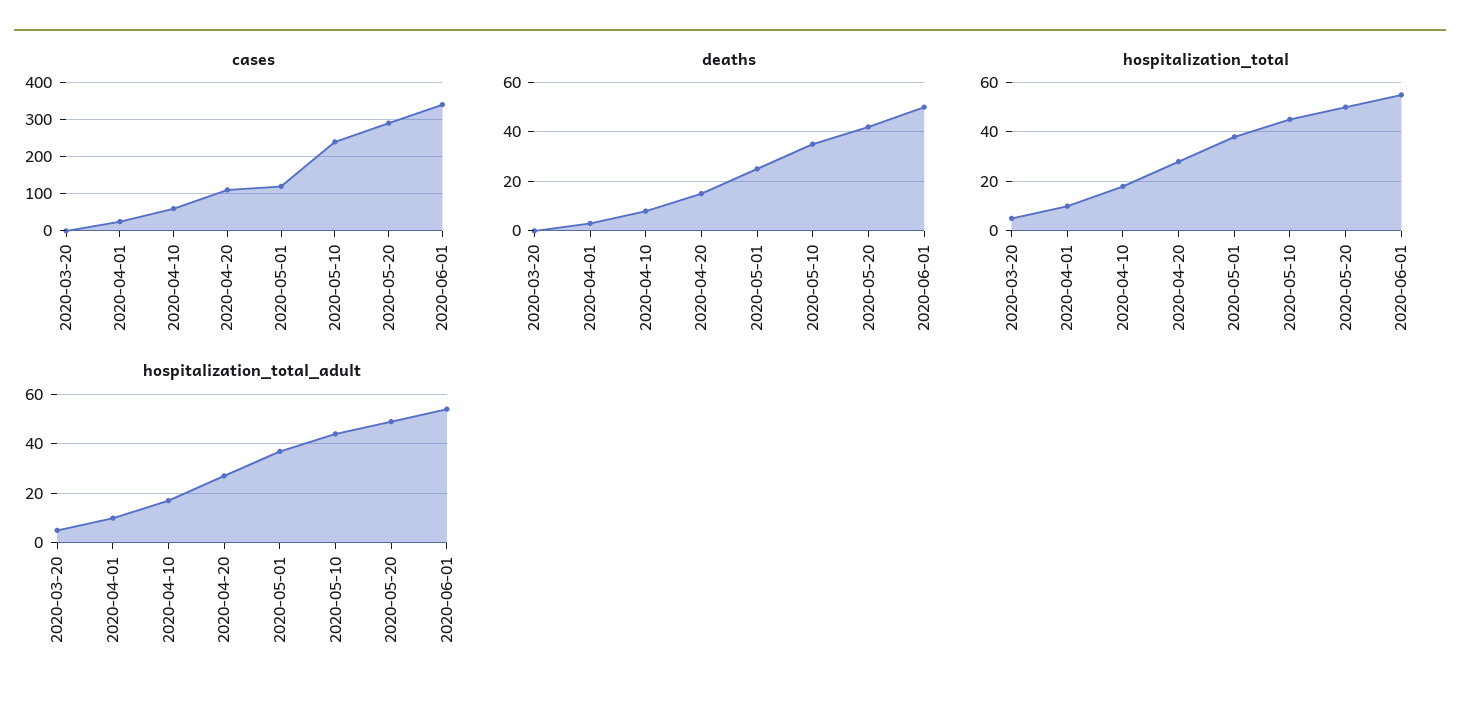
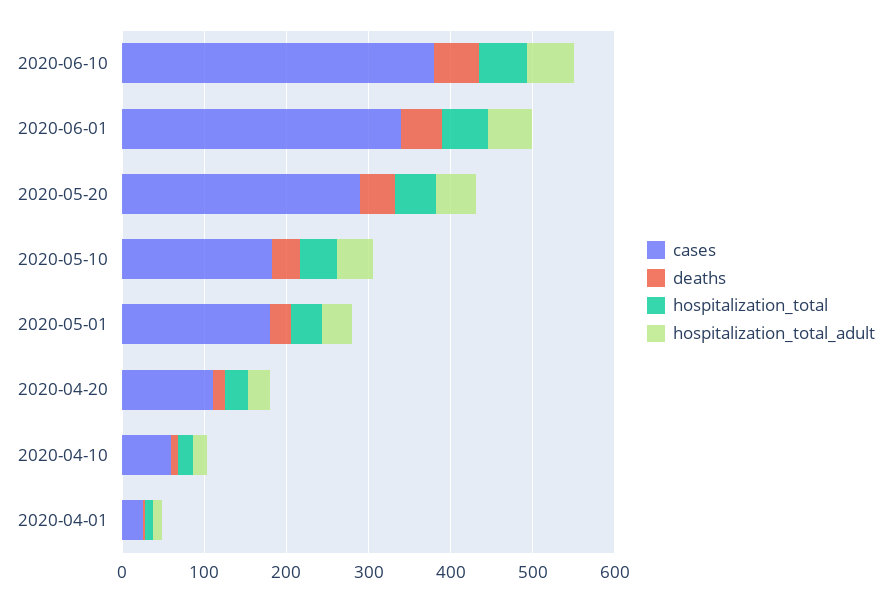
cases, 2020-03-20: 0 -> none
cases, 2020-05-01: 120 -> 180
cases, 2020-05-10: 240 -> 180
deaths, 2020-03-20: 0 -> none
hospitalization_total, 2020-03-20: 5 -> none
hospitalization_total_adult, 2020-03-20: 5 -> none
cases, 2020-06-10: none -> 380
deaths, 2020-06-10: none -> 60
hospitalization_total, 2020-06-10: none -> 60
hospitalization_total_adult, 2020-06-10: none -> 60

